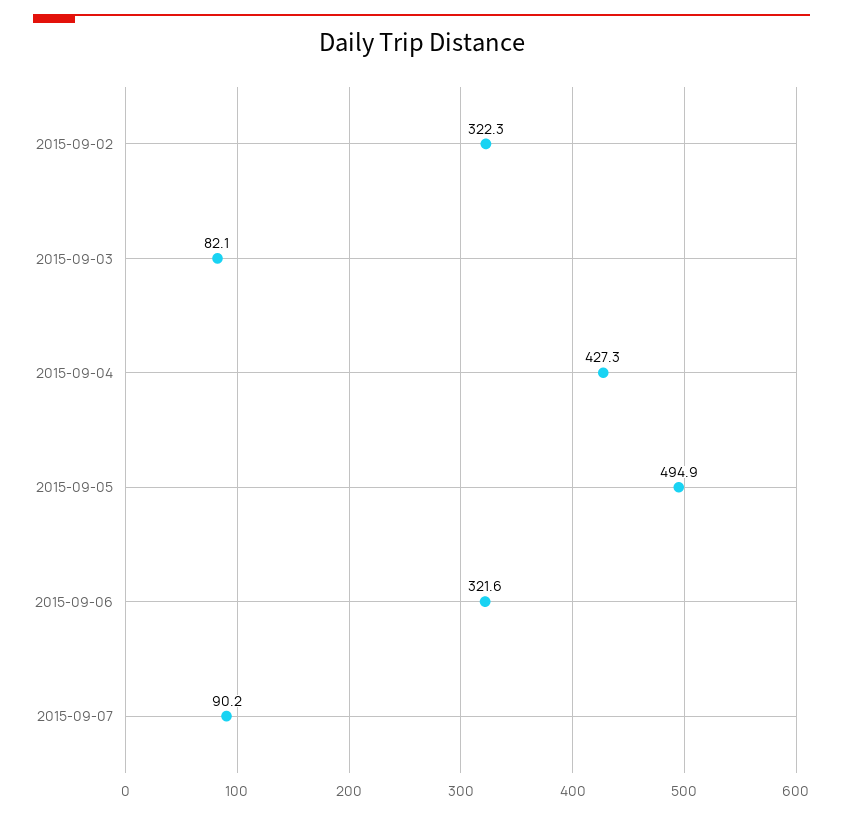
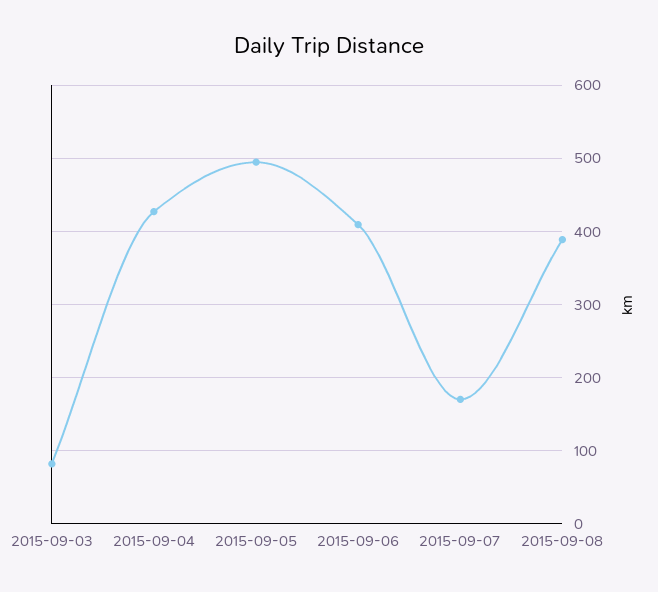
2015-09-02: 322.3 -> none
2015-09-06: 321.6 -> 410
2015-09-07: 90.2 -> 170
2015-09-08: none -> 390

